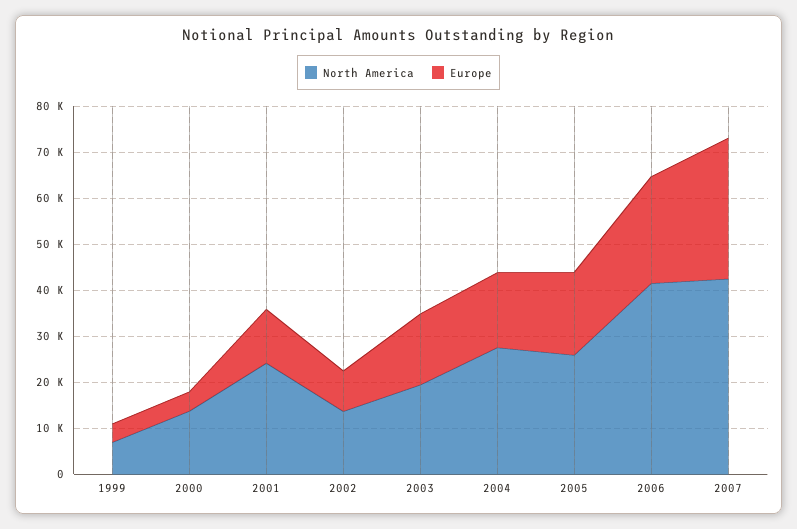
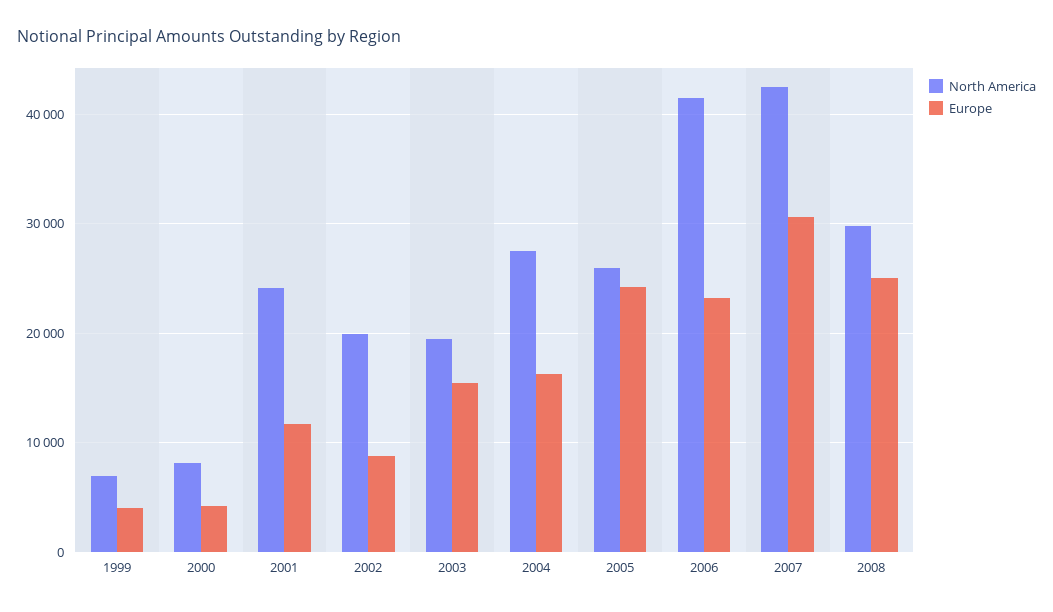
North America, 2000: 14000 -> 8000
North America, 2002: 14000 -> 20000
Europe, 2005: 18000 -> 24000
North America, 2008: none -> 30000
Europe, 2008: none -> 25000

